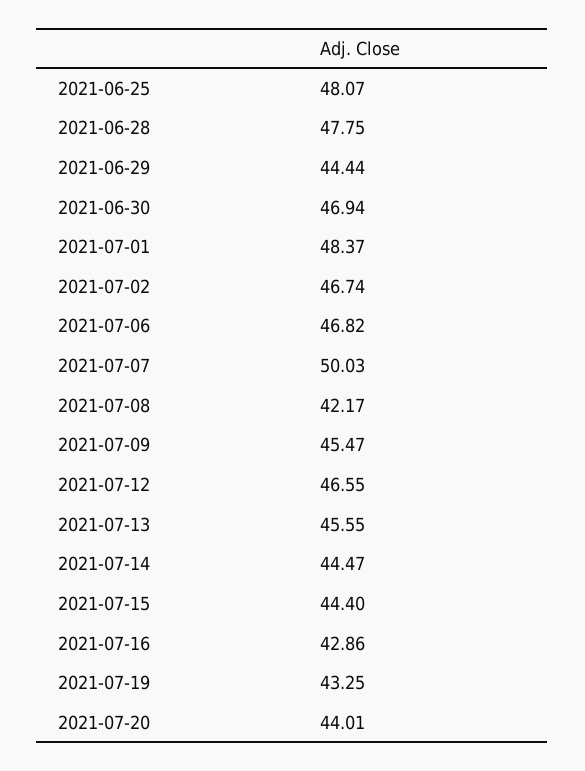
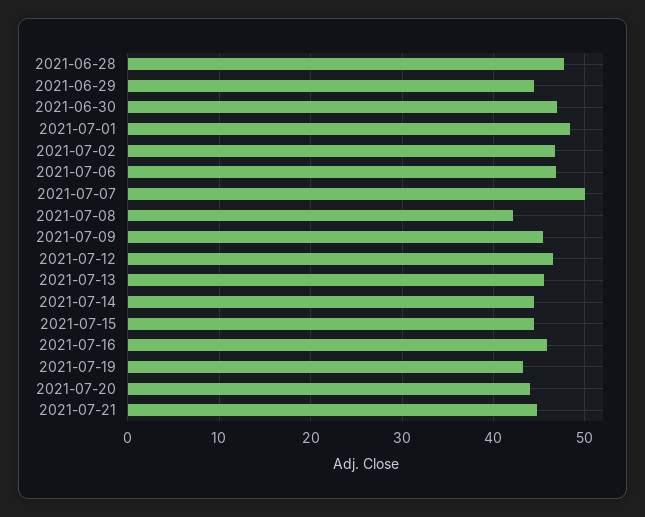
2021-06-25: 48.07 -> none
2021-07-16: 42.86 -> 46
2021-07-21: none -> 45

